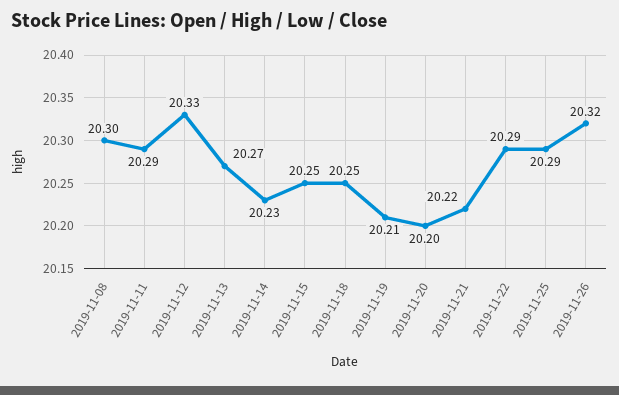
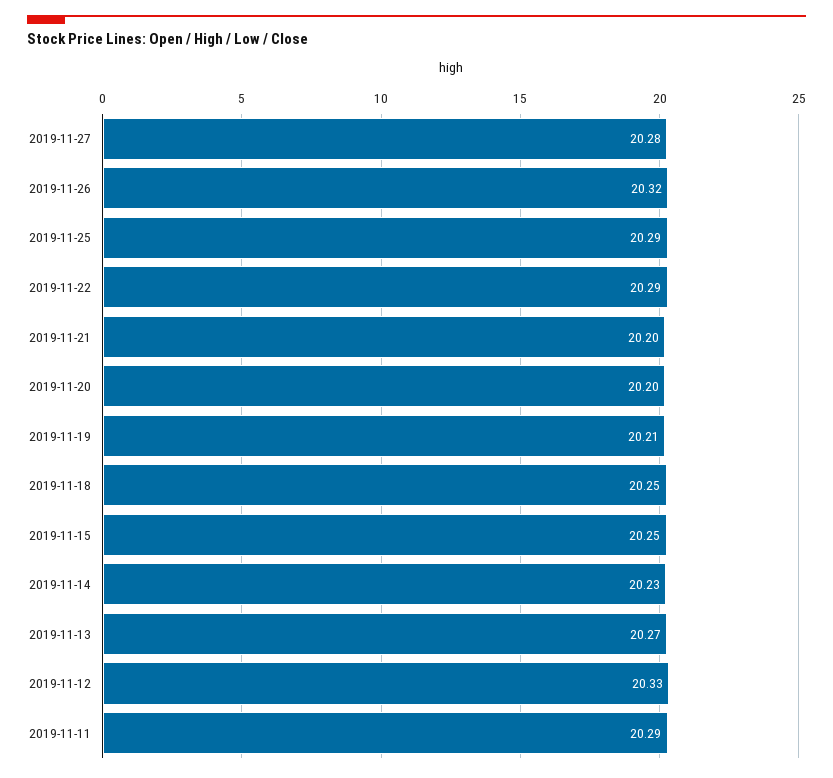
2019-11-08: 20.3 -> none
2019-11-21: 20.22 -> 20.2
2019-11-27: none -> 20.28

